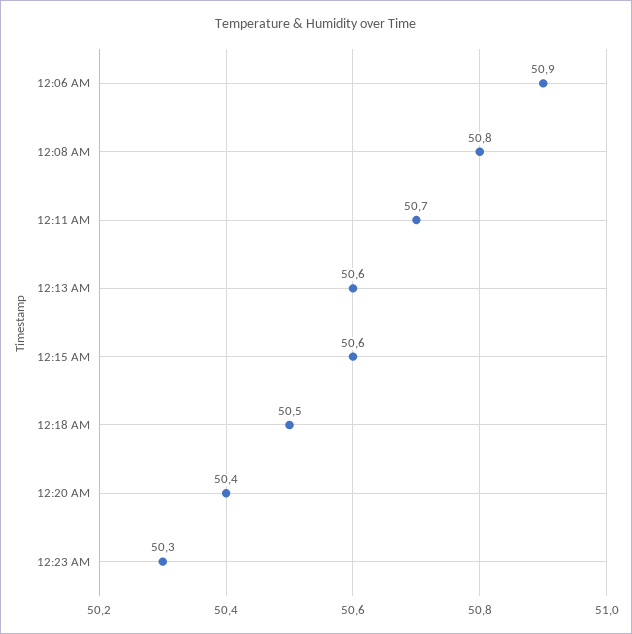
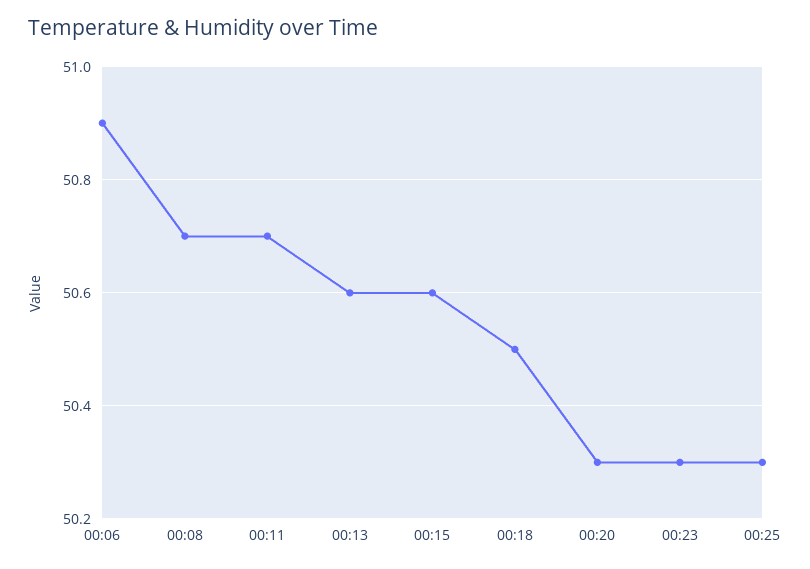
12:08 AM: 50.8 -> 50.7
12:20 AM: 50.4 -> 50.3
00:25: none -> 50.3

